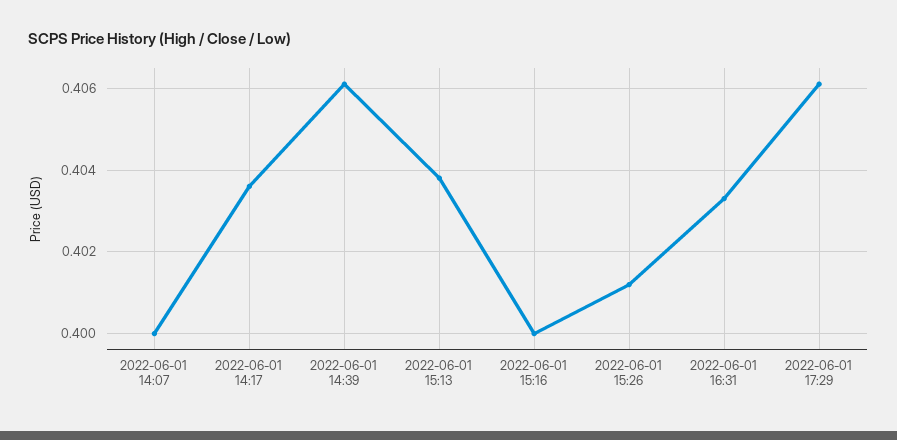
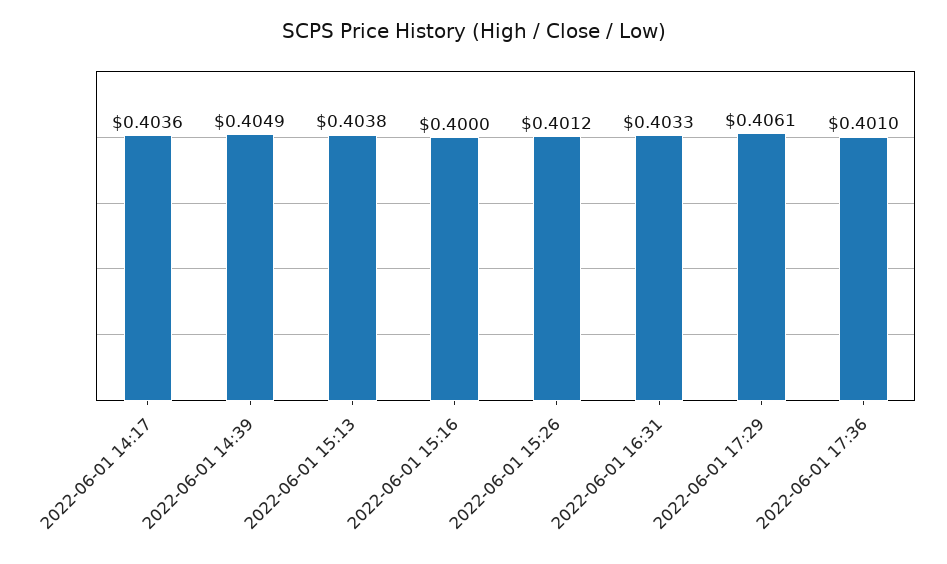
2022-06-01 14:07: 0.4 -> none
2022-06-01 14:39: 0.406 -> 0.4049
2022-06-01 17:36: none -> 0.401

